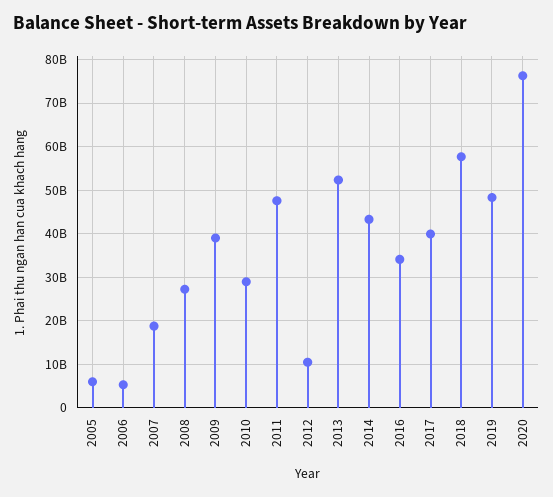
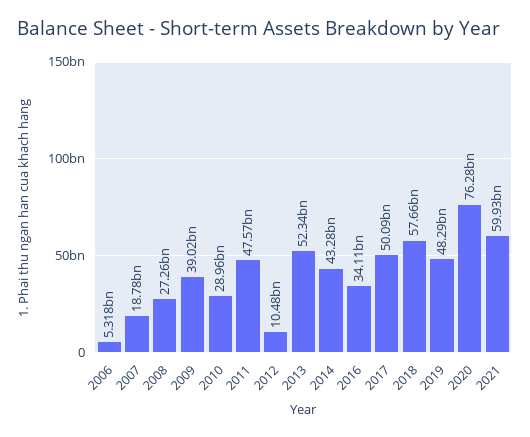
2005: 6000000000 -> none
2017: 40000000000 -> 50090000000
2021: none -> 59930000000

